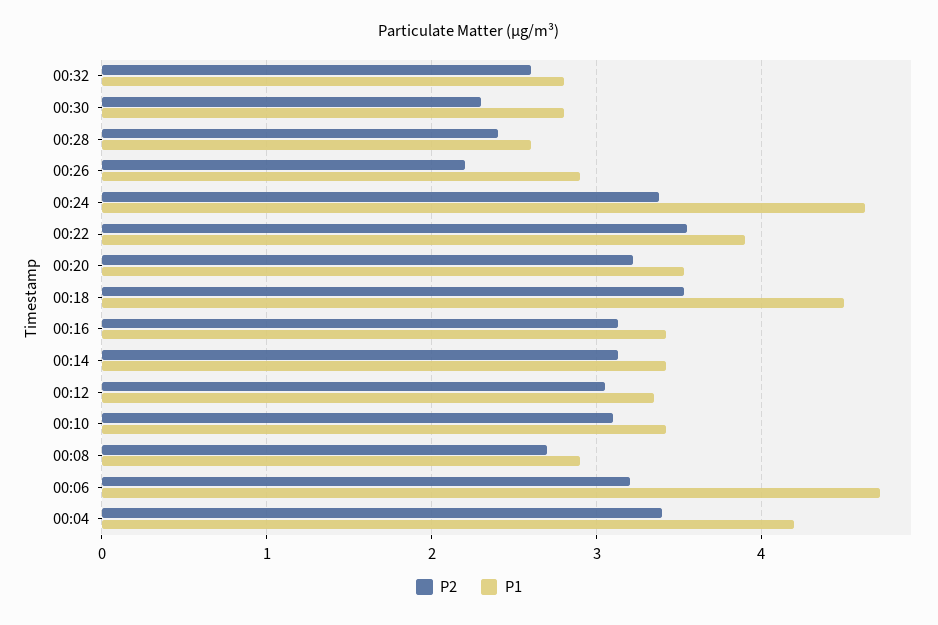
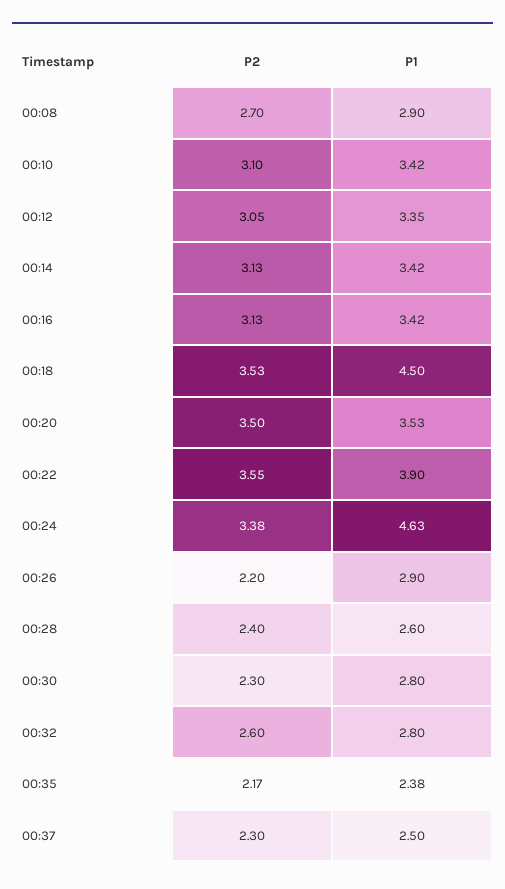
P2, 00:20: 3.2 -> 3.5
P2, 00:06: 3.2 -> none
P1, 00:06: 4.7 -> none
P2, 00:04: 3.4 -> none
P1, 00:04: 4.2 -> none
P2, 00:35: none -> 2.17
P1, 00:35: none -> 2.38
P2, 00:37: none -> 2.3
P1, 00:37: none -> 2.5

